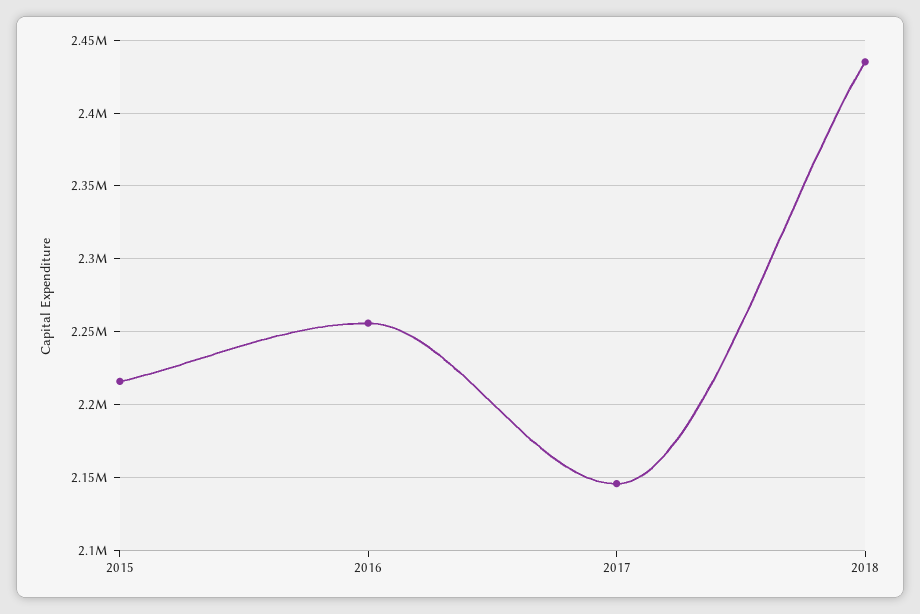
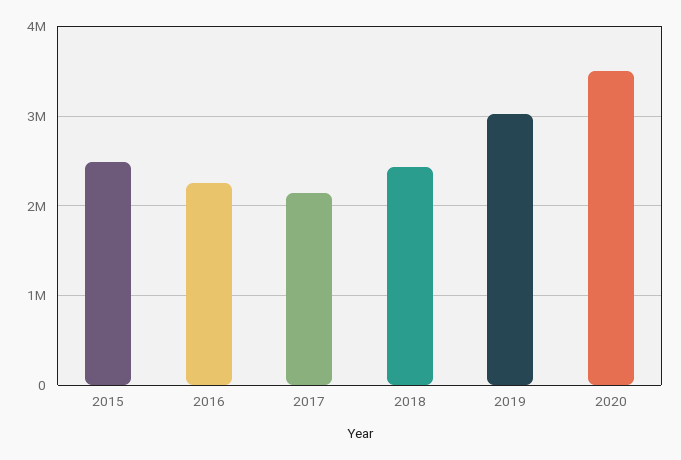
2015: 2215000 -> 2500000
2019: none -> 3000000
2020: none -> 3500000

